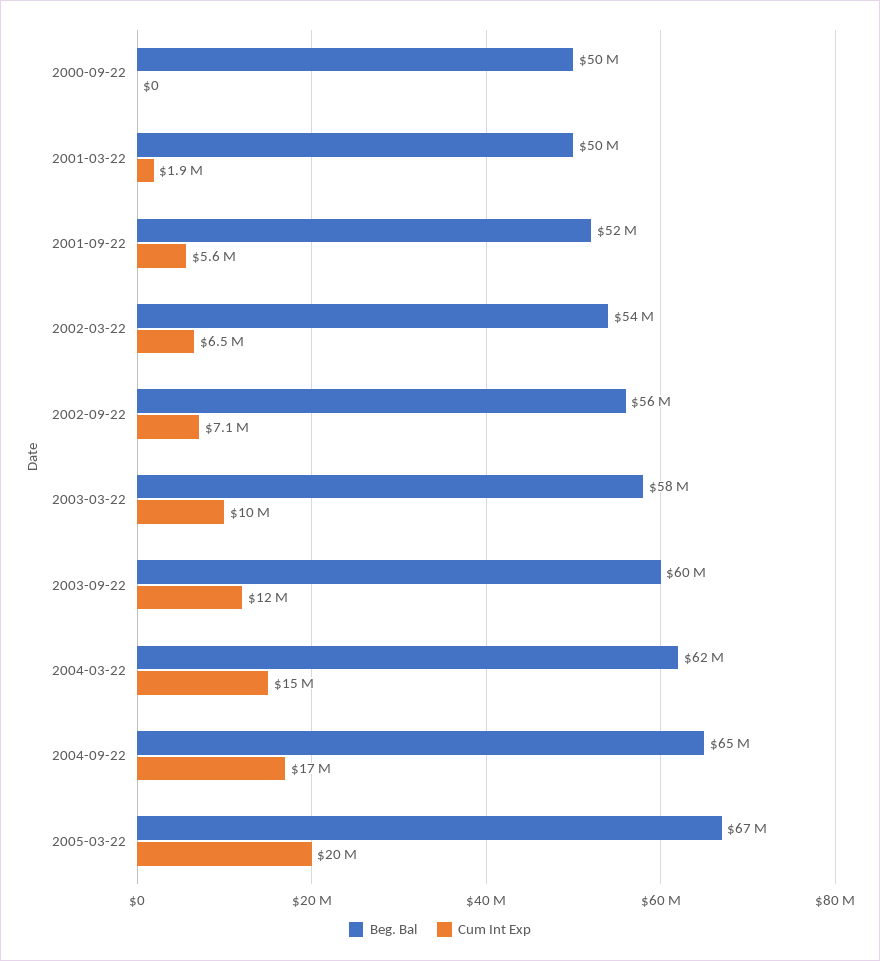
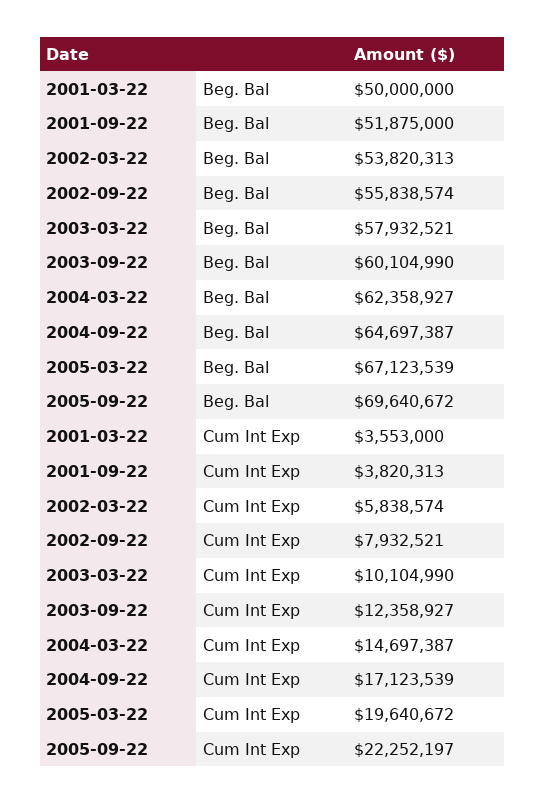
Beg. Bal, 2000-09-22: 50000000 -> none
Cum Int Exp, 2000-09-22: 0 -> none
Cum Int Exp, 2001-03-22: 1900000 -> 3553000
Cum Int Exp, 2001-09-22: 5600000 -> 3820313
Cum Int Exp, 2002-03-22: 6500000 -> 5838574
Cum Int Exp, 2002-09-22: 7100000 -> 7932521
Beg. Bal, 2005-09-22: none -> 69640672
Cum Int Exp, 2005-09-22: none -> 22252197

